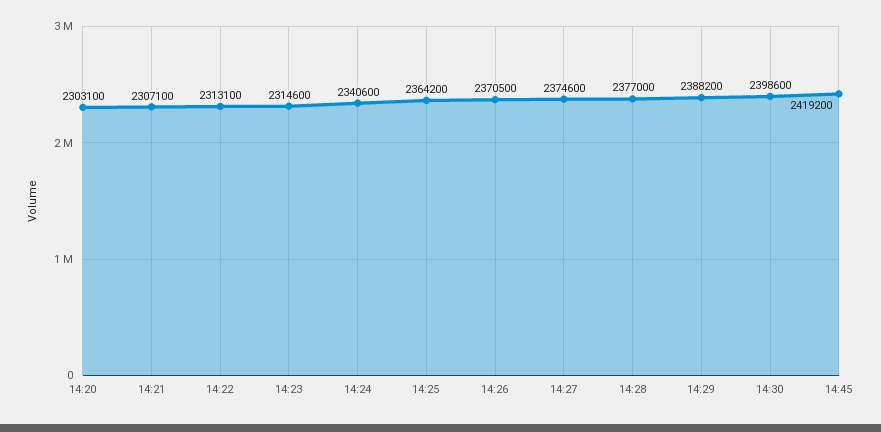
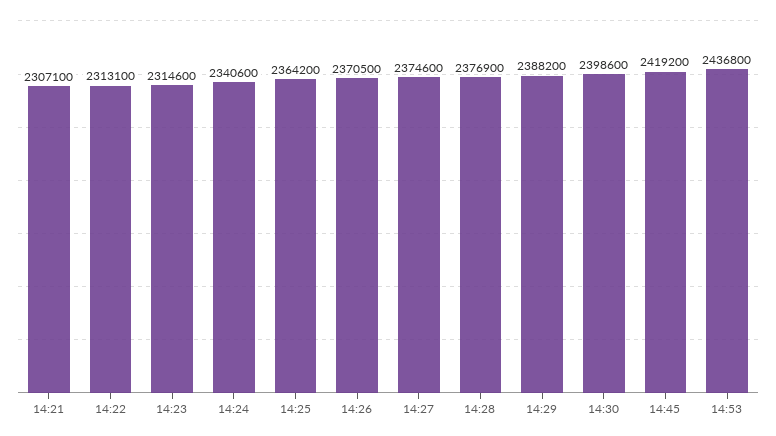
14:20: 2303100 -> none
14:28: 2377000 -> 2376900
14:53: none -> 2436800

